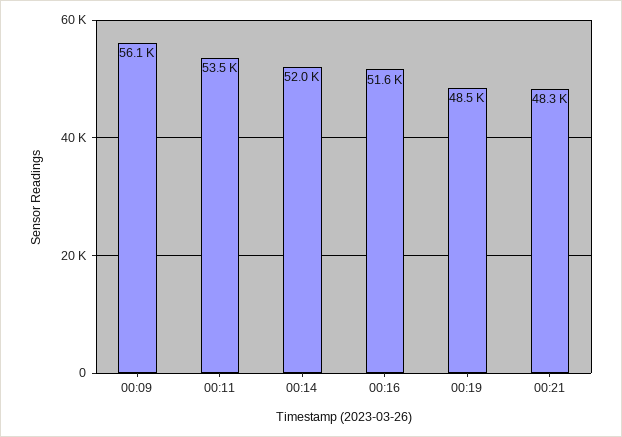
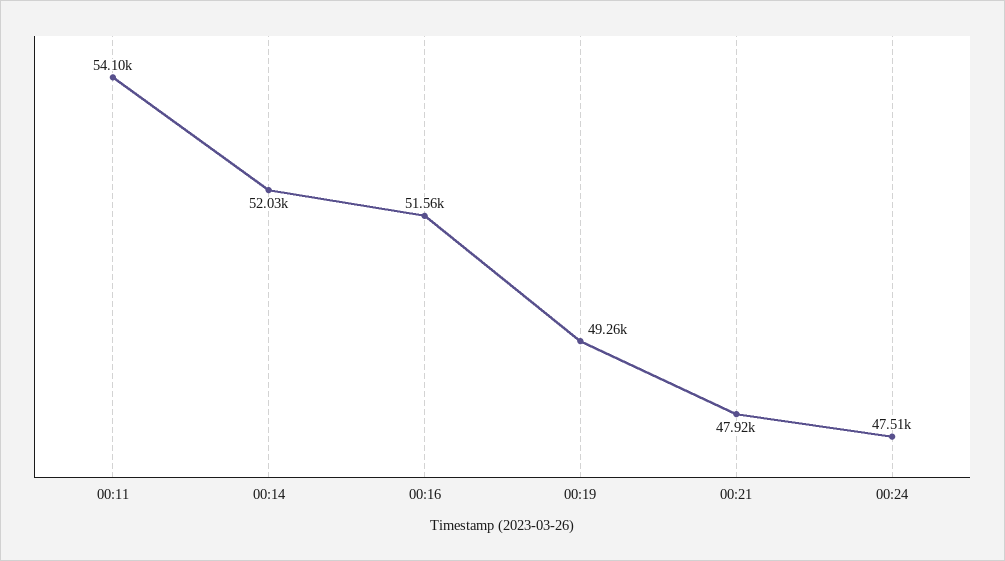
00:09: 56100 -> none
00:11: 53500 -> 54100
00:19: 48500 -> 49260
00:21: 48300 -> 47920
00:24: none -> 47510

